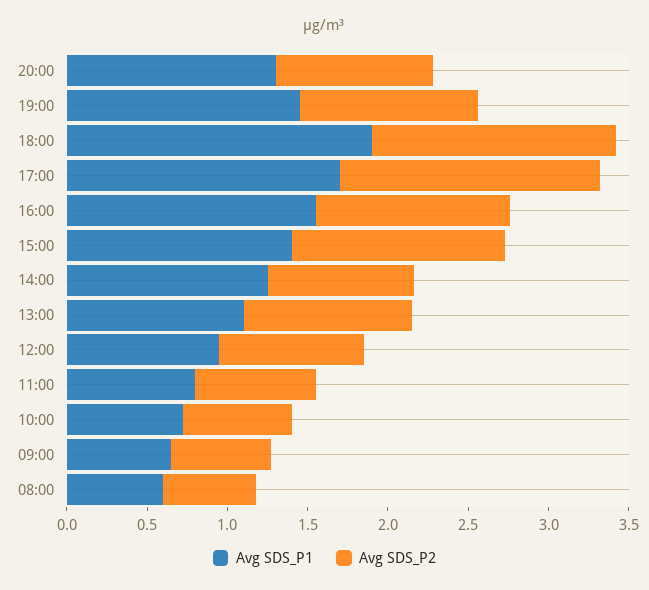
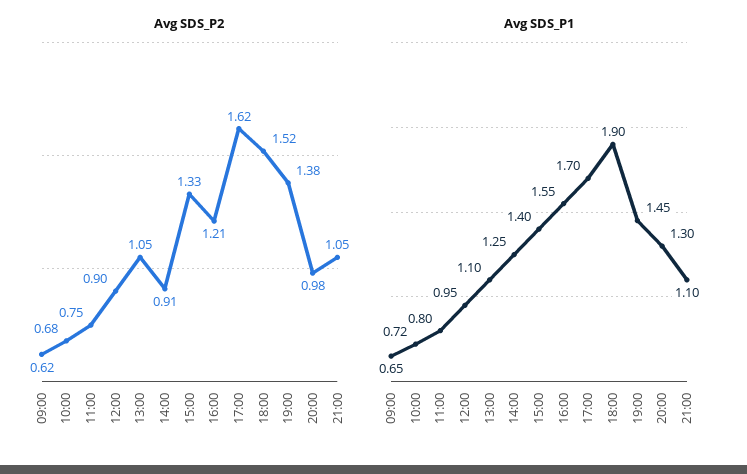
Avg SDS_P2, 19:00: 1.1 -> 1.38
Avg SDS_P1, 08:00: 0.6 -> none
Avg SDS_P2, 08:00: 0.6 -> none
Avg SDS_P2, 21:00: none -> 1.05
Avg SDS_P1, 21:00: none -> 1.1

